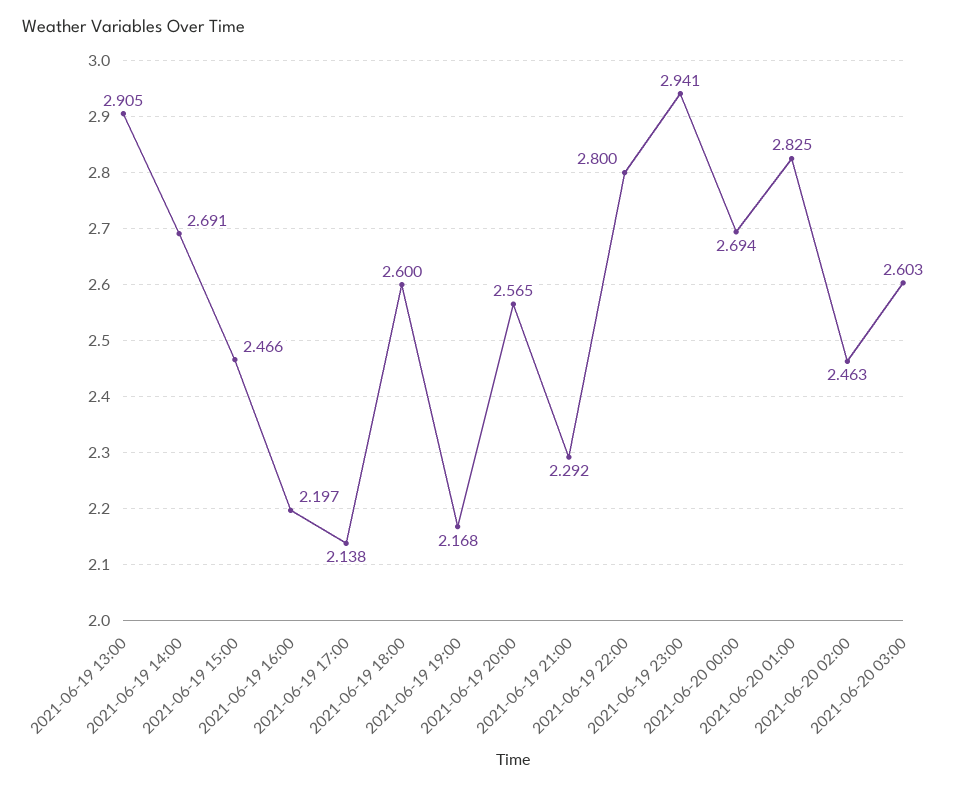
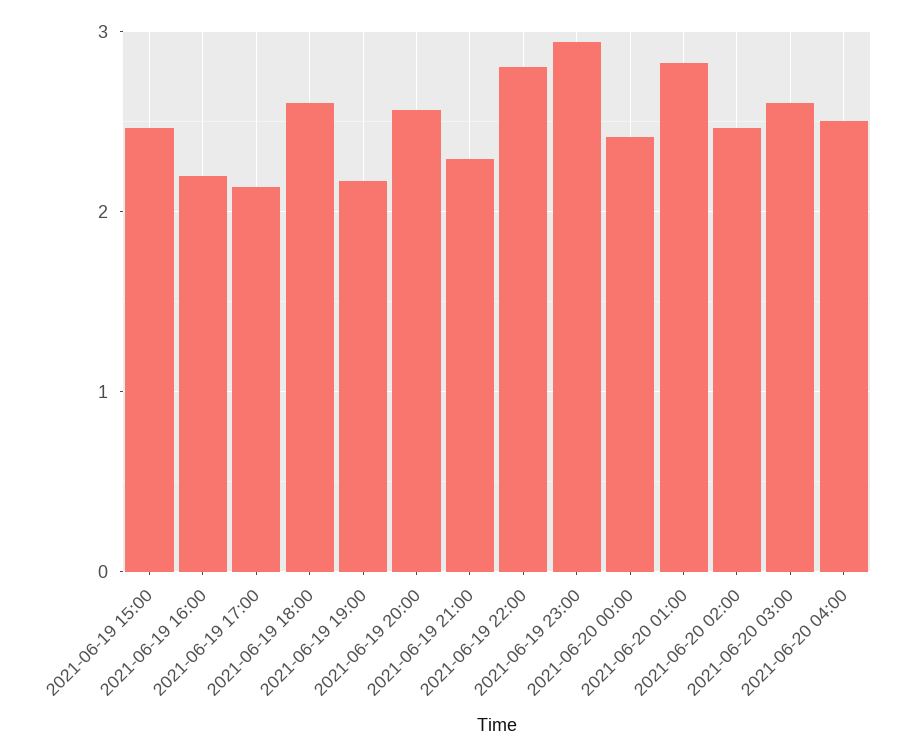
2021-06-19 13:00: 2.905 -> none
2021-06-19 14:00: 2.691 -> none
2021-06-20 00:00: 2.694 -> 2.4
2021-06-20 04:00: none -> 2.5

